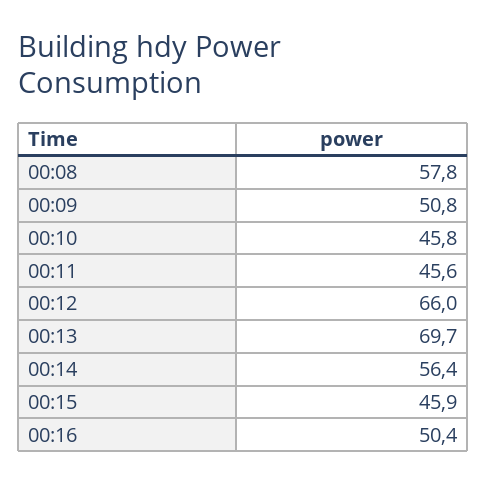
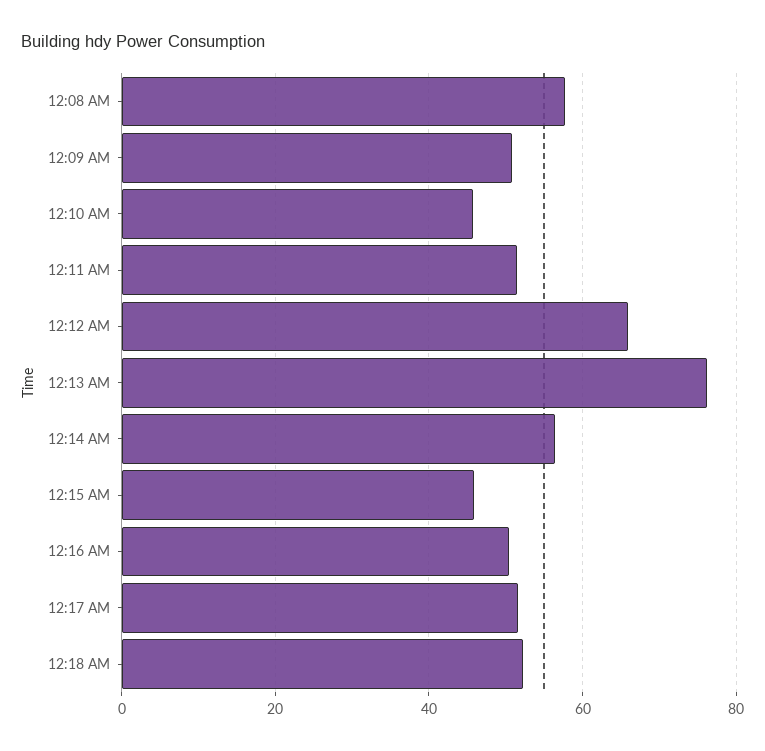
00:11: 45.6 -> 52
00:13: 69.7 -> 76
12:17 AM: none -> 52
12:18 AM: none -> 52

